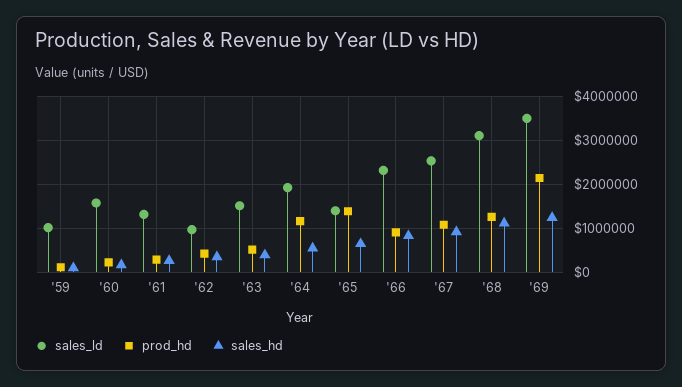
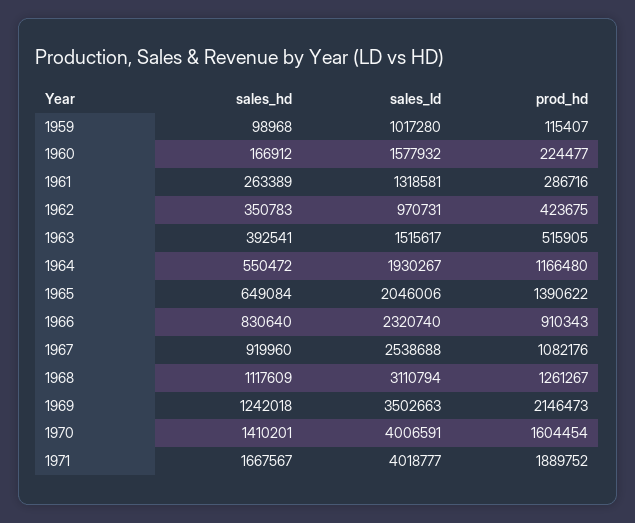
sales_ld, '65: 1400000 -> 2046006
sales_hd, 1970: none -> 1410201
sales_ld, 1970: none -> 4006591
prod_hd, 1970: none -> 1604454
sales_hd, 1971: none -> 1667567
sales_ld, 1971: none -> 4018777
prod_hd, 1971: none -> 1889752

